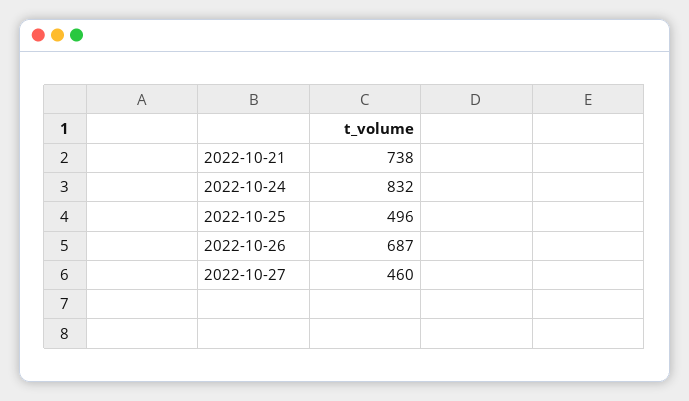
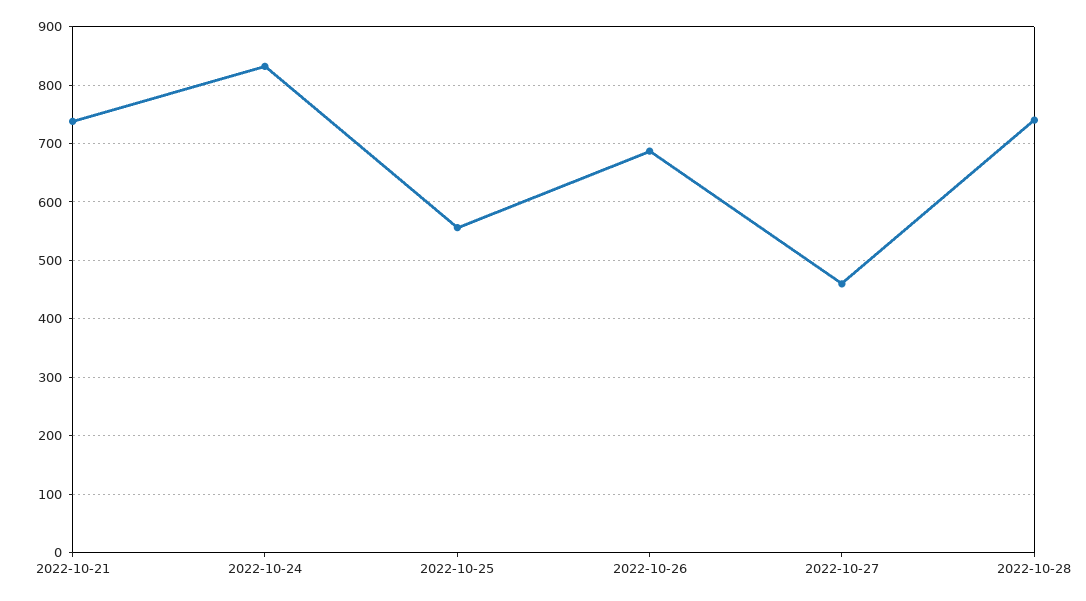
2022-10-25: 496 -> 560
2022-10-28: none -> 740

